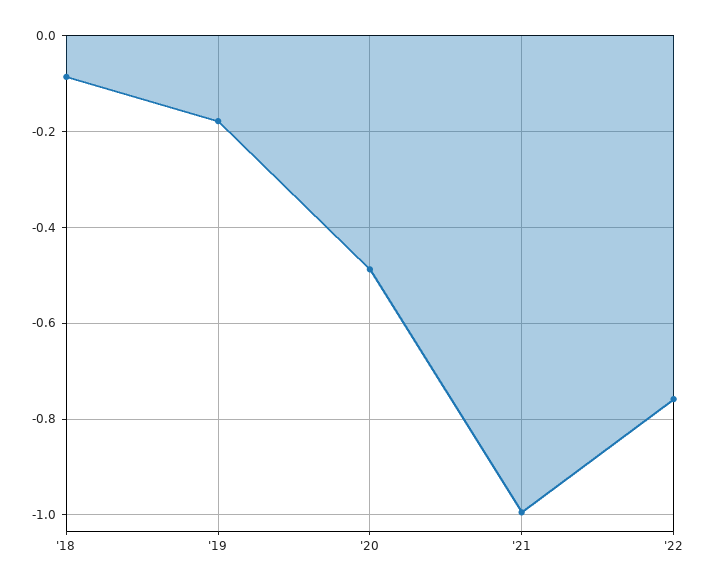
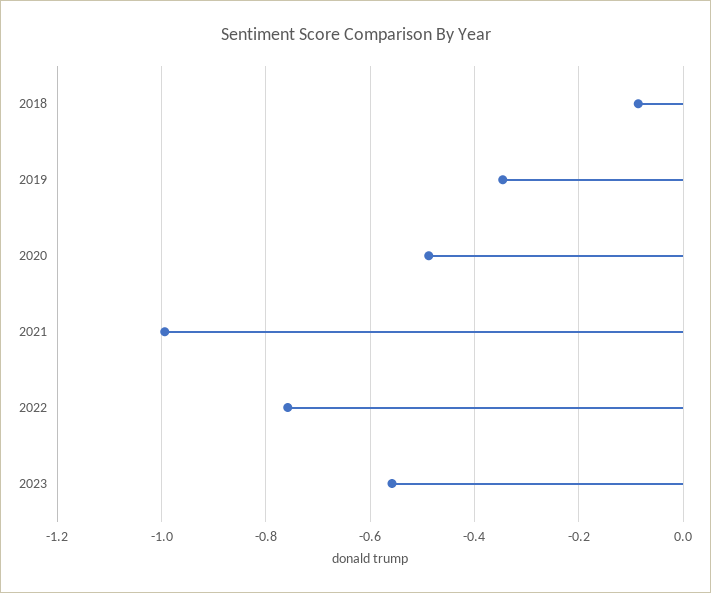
'19: -0.18 -> -0.34
2023: none -> -0.56

